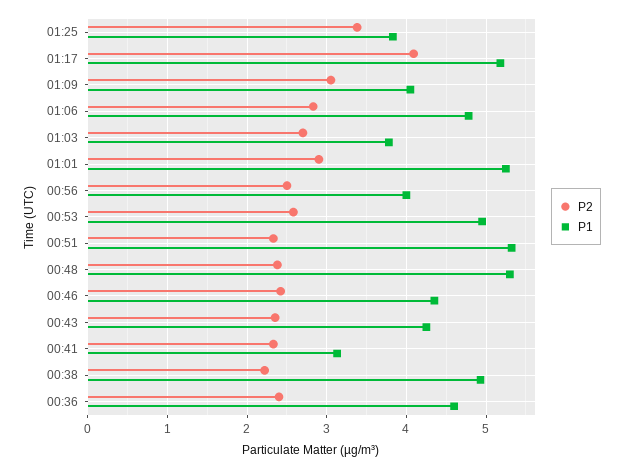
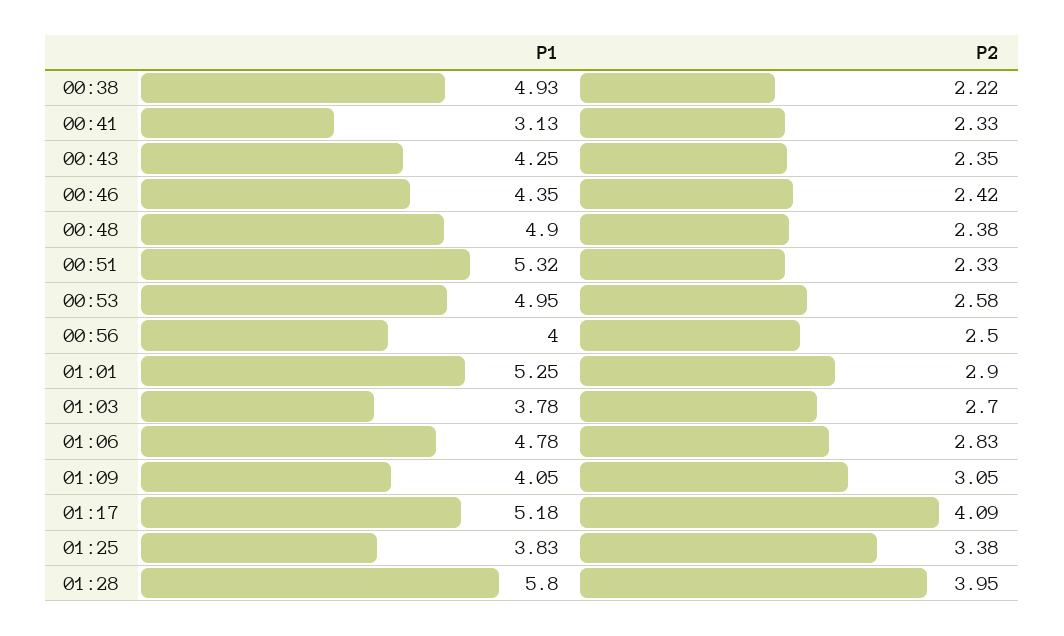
P1, 00:48: 5.3 -> 4.9
P2, 00:36: 2.4 -> none
P1, 00:36: 4.6 -> none
P1, 01:28: none -> 5.8
P2, 01:28: none -> 3.95

